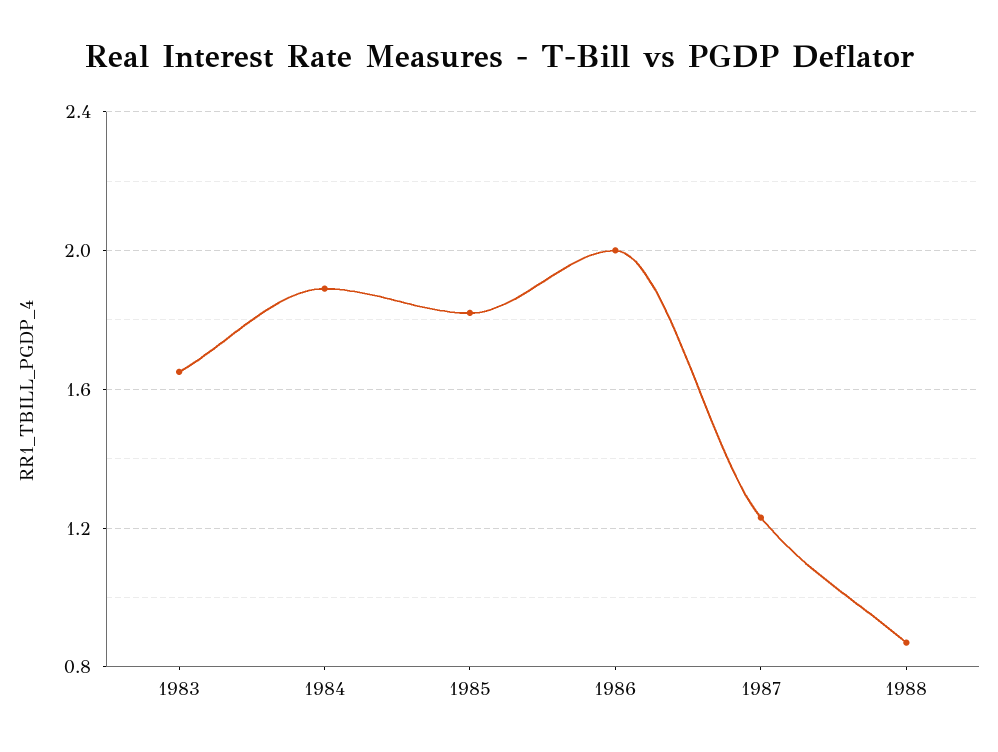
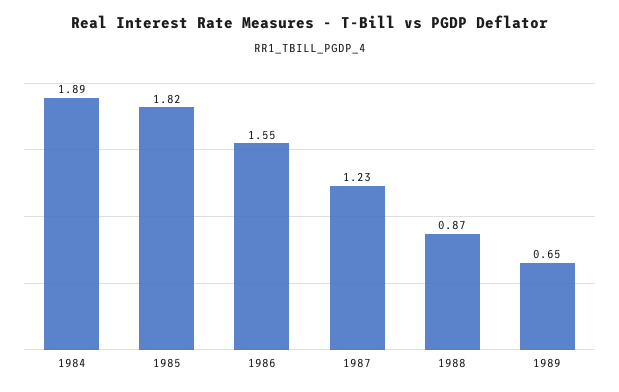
1983: 1.65 -> none
1986: 2 -> 1.55
1989: none -> 0.65

